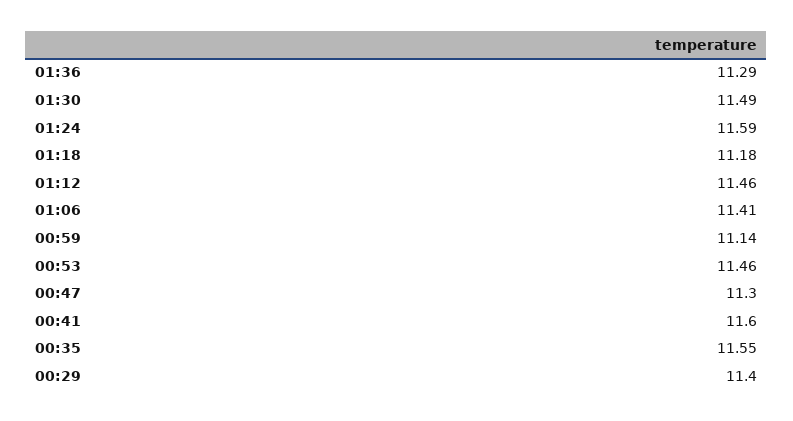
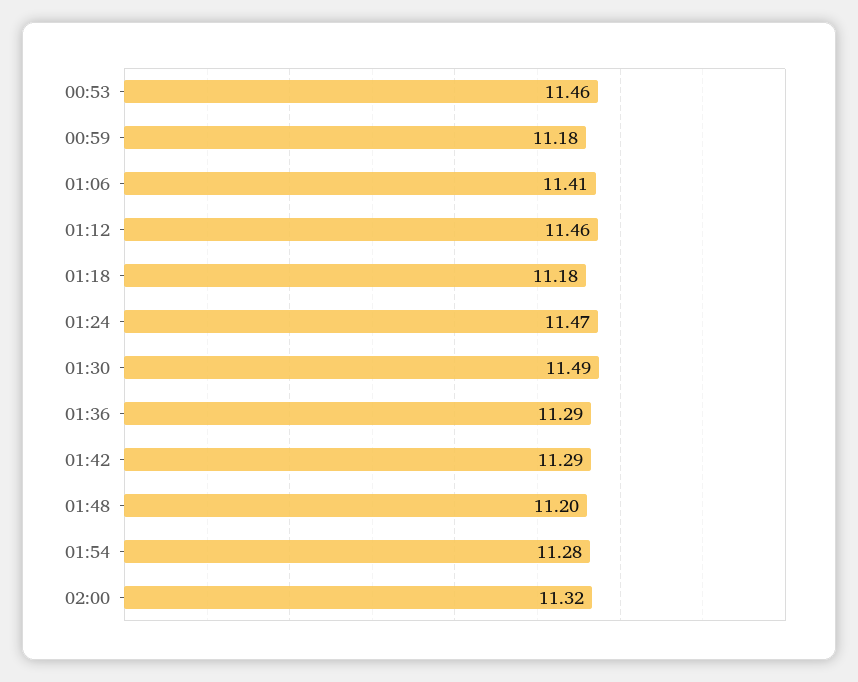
01:24: 11.59 -> 11.47
00:59: 11.14 -> 11.18
00:47: 11.3 -> none
00:41: 11.6 -> none
00:35: 11.55 -> none
00:29: 11.4 -> none
01:42: none -> 11.29
01:48: none -> 11.2
01:54: none -> 11.28
02:00: none -> 11.32

